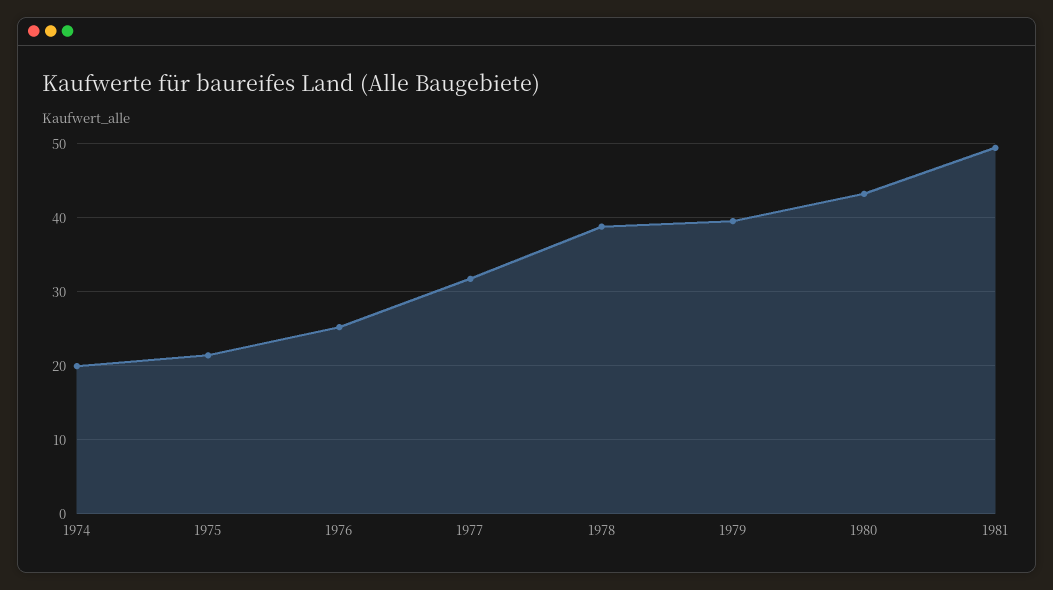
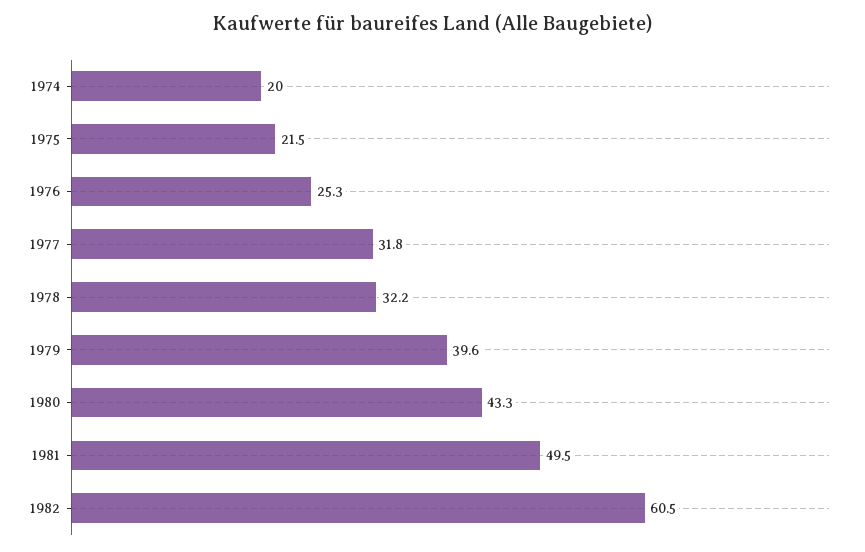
1978: 39 -> 32.2
1982: none -> 60.5

